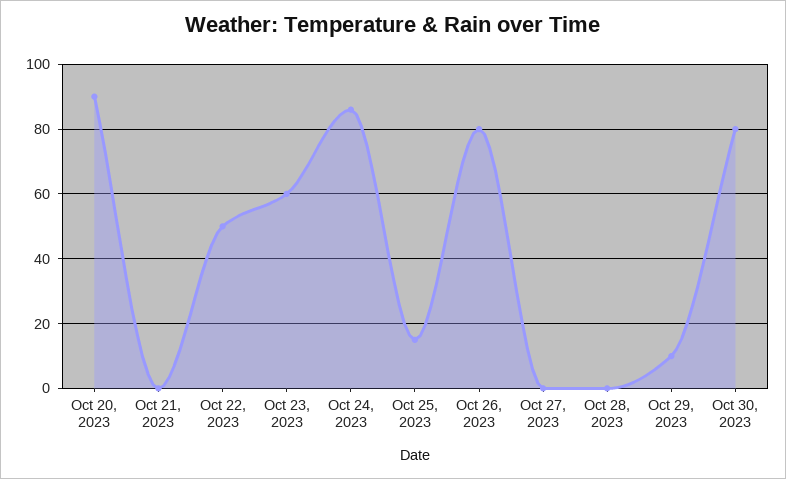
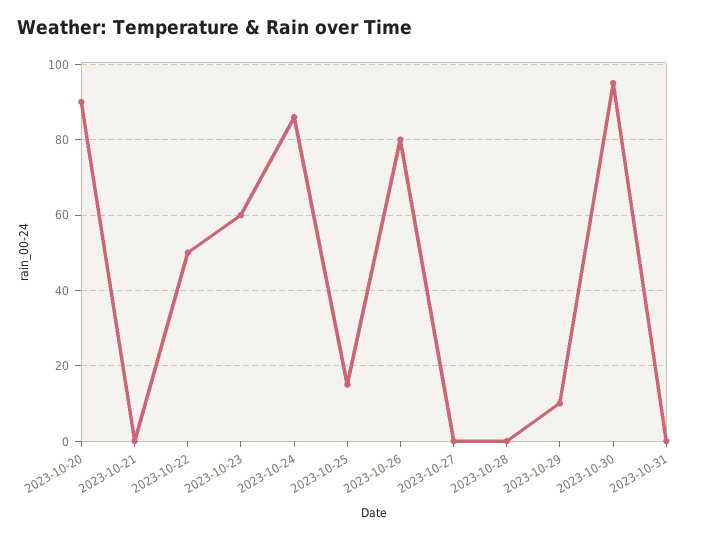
Oct 30, 2023: 80 -> 95
2023-10-31: none -> 0

